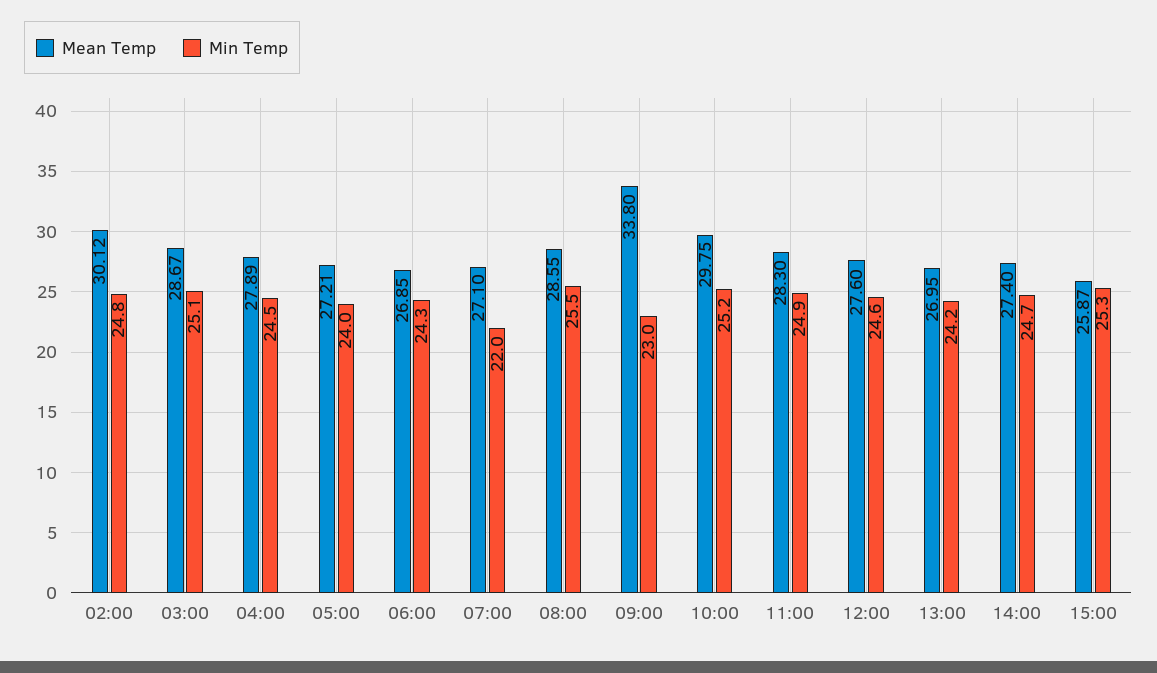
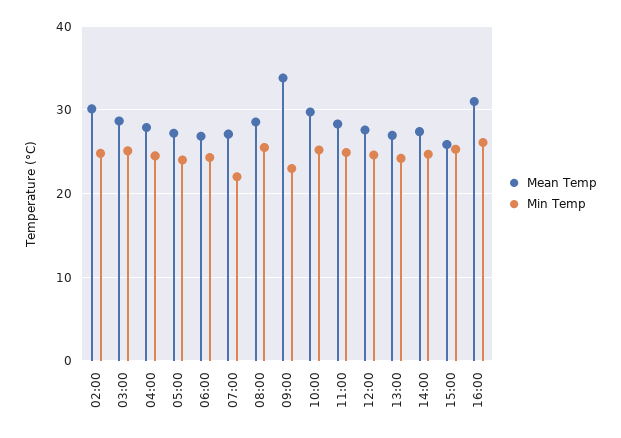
Mean Temp, 16:00: none -> 31
Min Temp, 16:00: none -> 26

